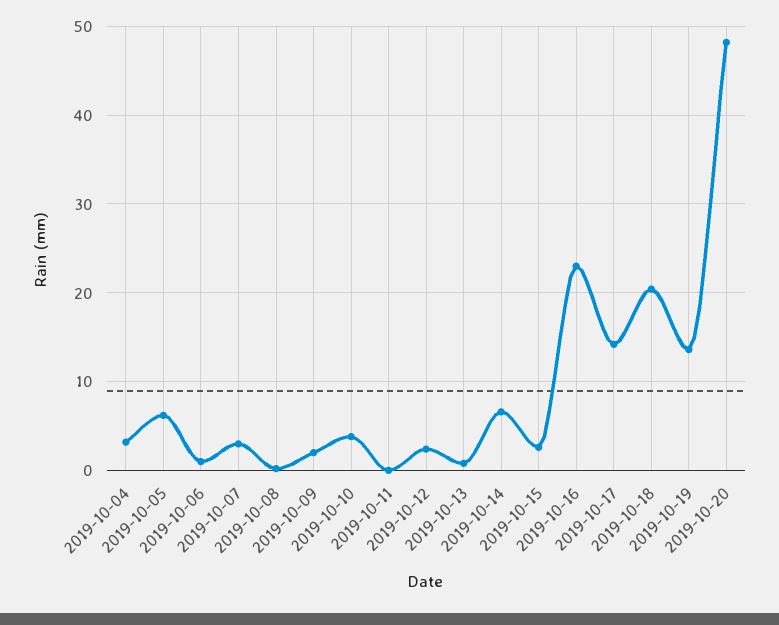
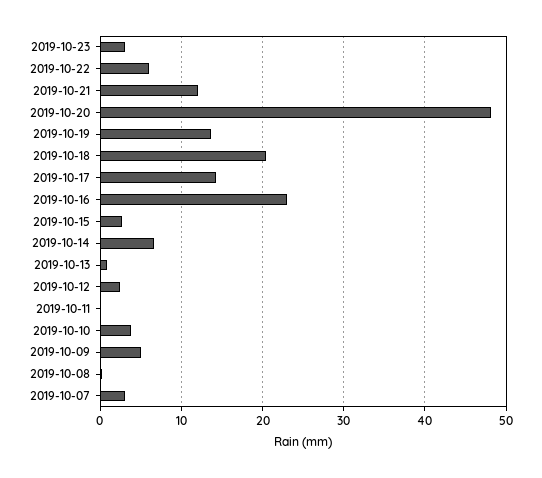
2019-10-04: 3 -> none
2019-10-05: 6 -> none
2019-10-06: 1 -> none
2019-10-09: 2 -> 5
2019-10-23: none -> 3
2019-10-22: none -> 6
2019-10-21: none -> 12

